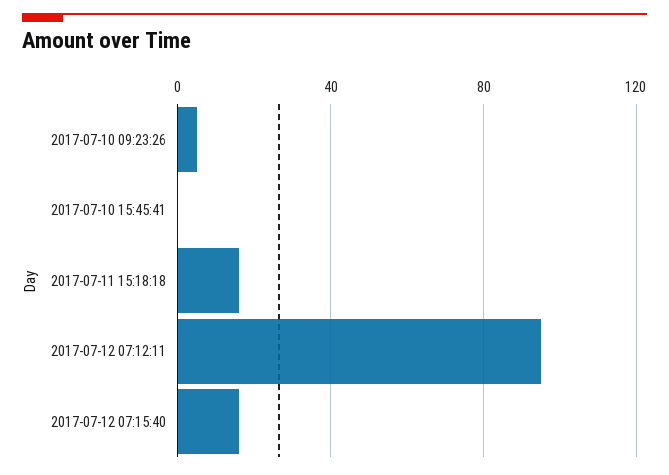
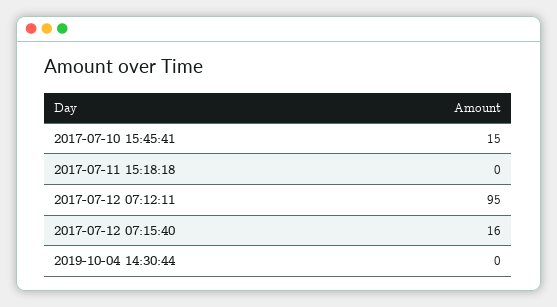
2017-07-10 09:23:26: 5 -> none
2017-07-10 15:45:41: 0 -> 15
2017-07-11 15:18:18: 15 -> 0
2019-10-04 14:30:44: none -> 0

